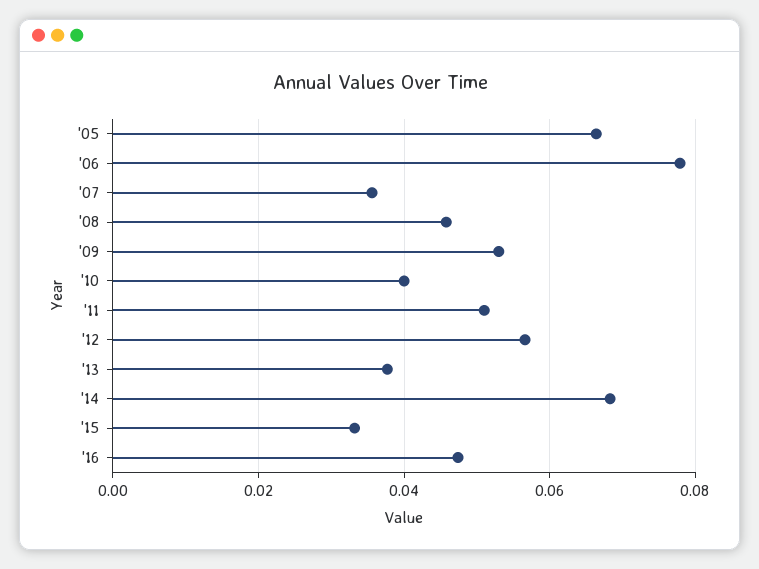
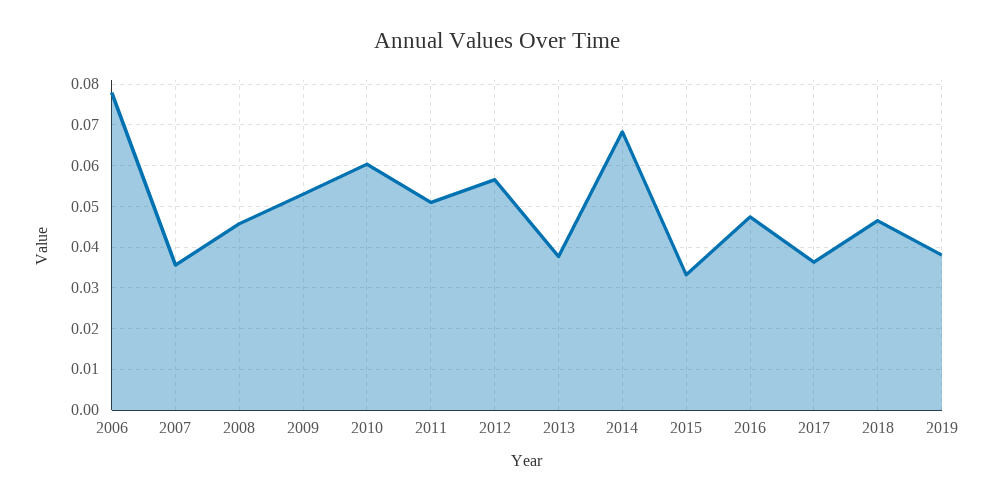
'05: 0.066 -> none
'10: 0.04 -> 0.06
2017: none -> 0.036
2018: none -> 0.046
2019: none -> 0.038

